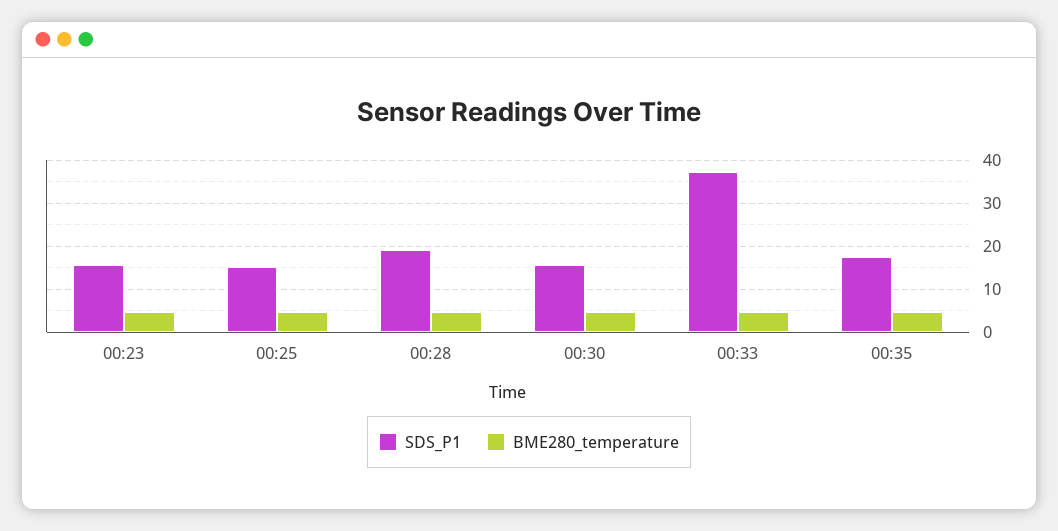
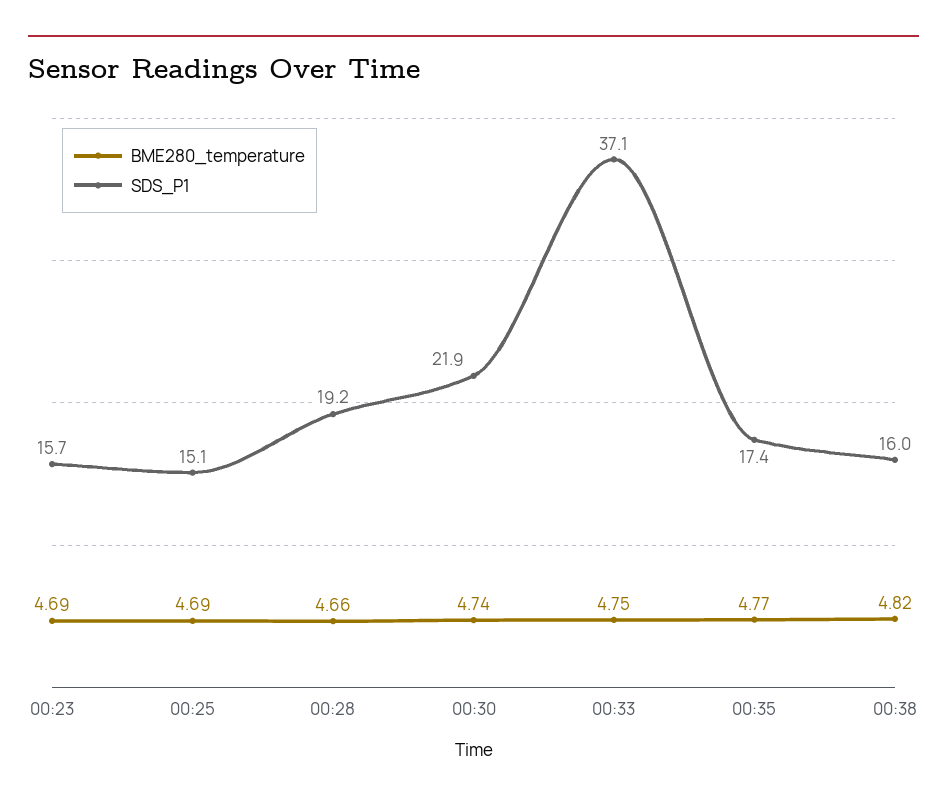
SDS_P1, 00:30: 16 -> 21.9
BME280_temperature, 00:38: none -> 4.82
SDS_P1, 00:38: none -> 16

